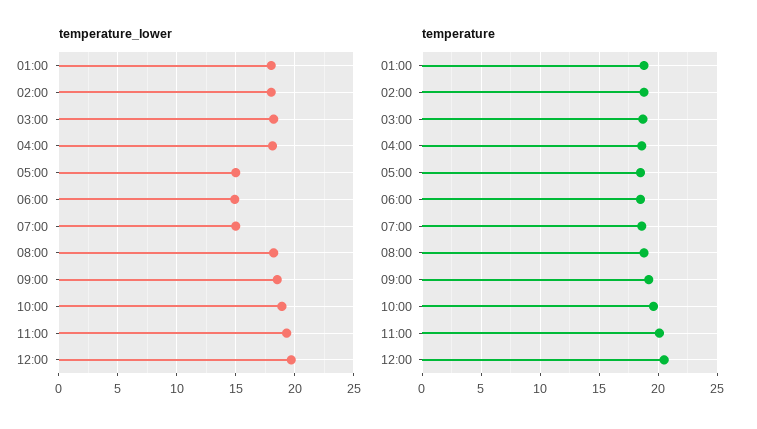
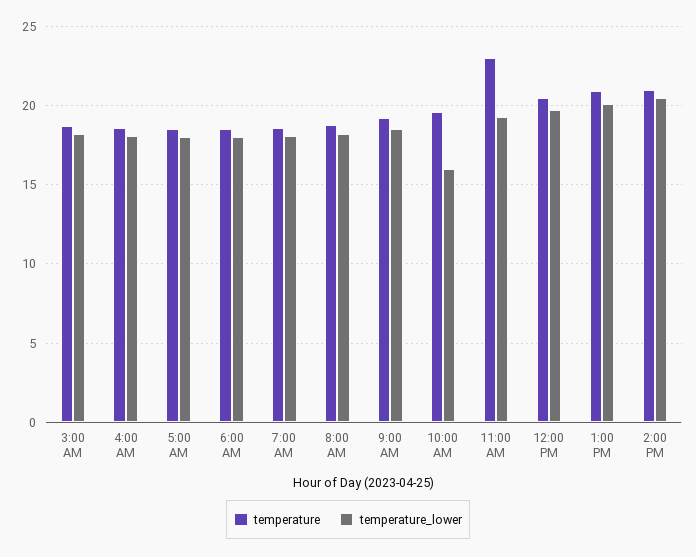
temperature_lower, 01:00: 18 -> none
temperature_lower, 02:00: 18 -> none
temperature_lower, 05:00: 15 -> 18
temperature_lower, 06:00: 15 -> 18
temperature_lower, 07:00: 15 -> 18
temperature_lower, 10:00: 19 -> 16
temperature, 01:00: 19 -> none
temperature, 02:00: 19 -> none
temperature, 11:00: 20 -> 23
temperature, 1:00 PM: none -> 21
temperature_lower, 1:00 PM: none -> 20
temperature, 2:00 PM: none -> 21
temperature_lower, 2:00 PM: none -> 20.5

